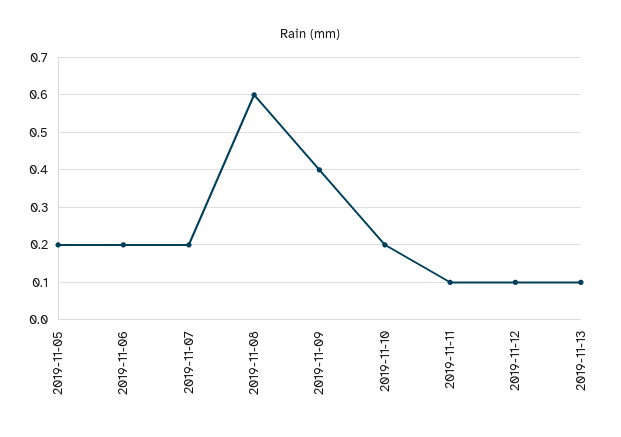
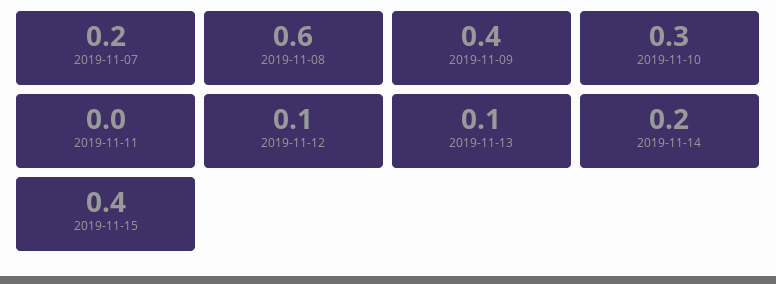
2019-11-05: 0.2 -> none
2019-11-06: 0.2 -> none
2019-11-10: 0.2 -> 0.3
2019-11-11: 0.1 -> 0
2019-11-14: none -> 0.2
2019-11-15: none -> 0.4

